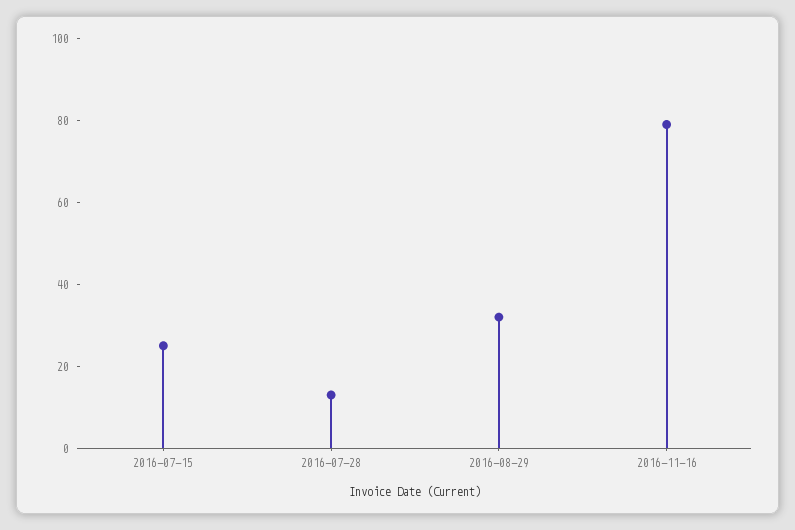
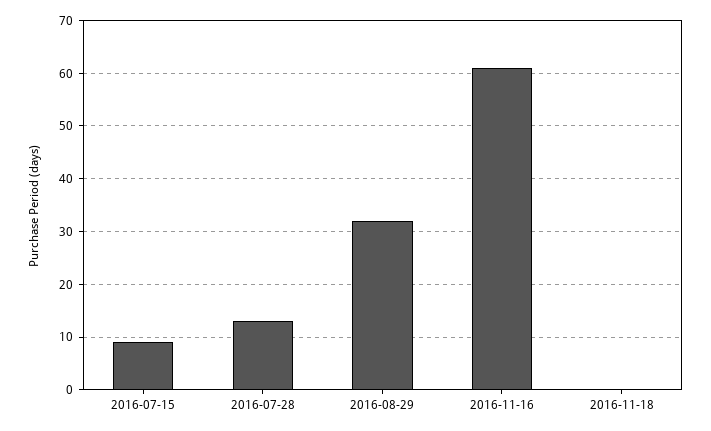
2016-07-15: 25 -> 10
2016-11-16: 80 -> 60
2016-11-18: none -> 0

